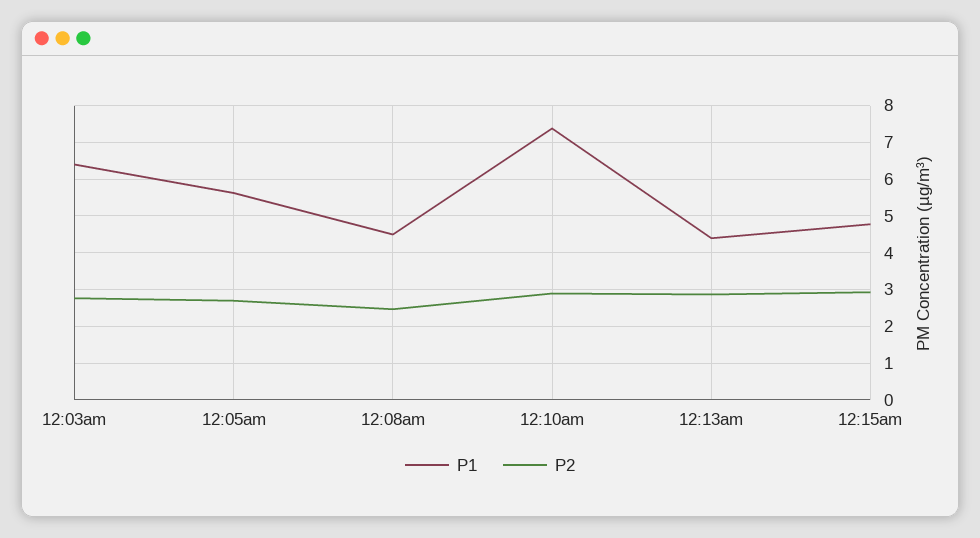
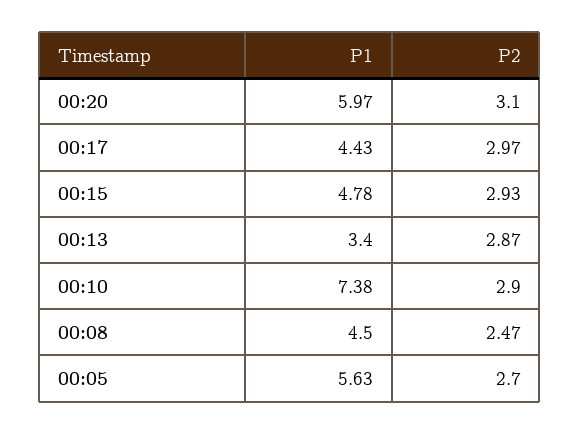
P1, 12:03am: 6.4 -> none
P2, 12:03am: 2.8 -> none
P1, 12:13am: 4.4 -> 3.4
P1, 00:20: none -> 5.97
P2, 00:20: none -> 3.1
P1, 00:17: none -> 4.43
P2, 00:17: none -> 2.97

